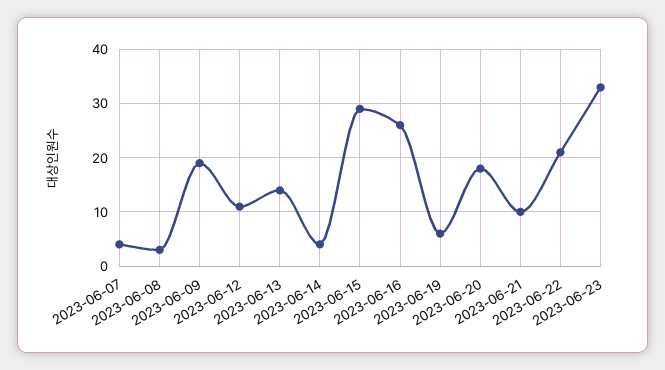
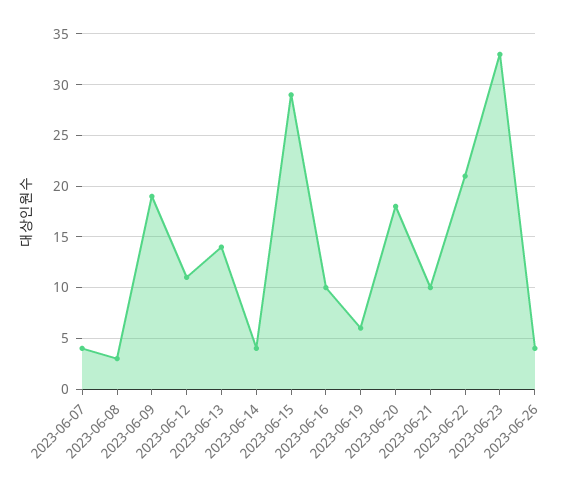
2023-06-16: 25 -> 10
2023-06-26: none -> 4

